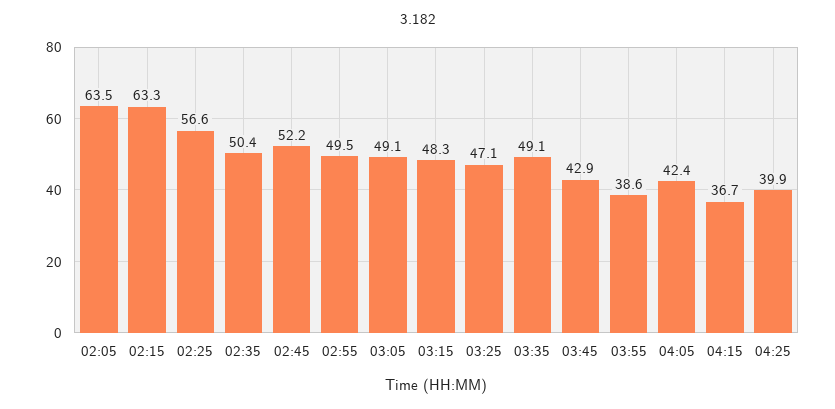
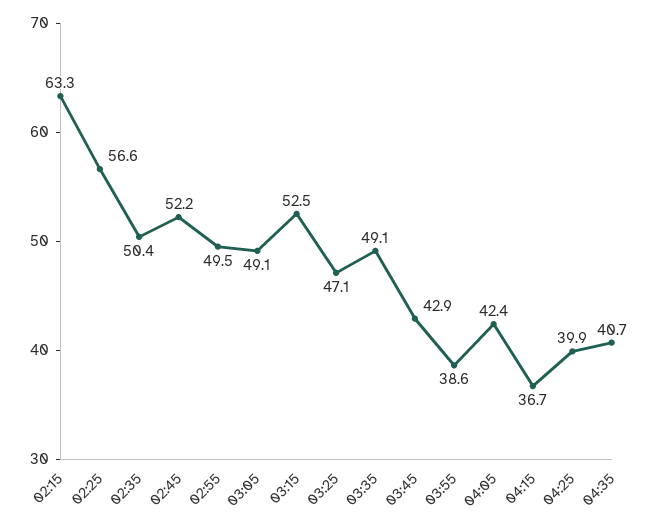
02:05: 63.5 -> none
03:15: 48.3 -> 52.5
04:35: none -> 40.7

